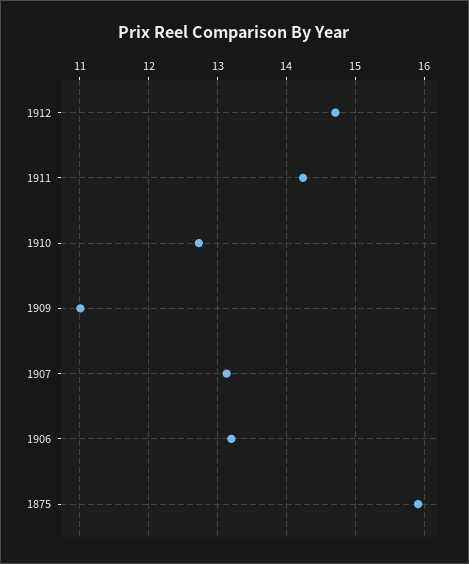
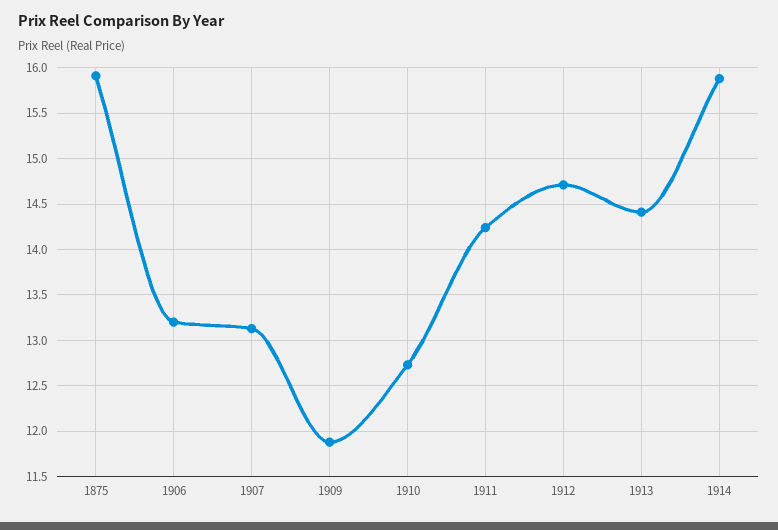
1909: 11 -> 11.9
1913: none -> 14.4
1914: none -> 15.9

